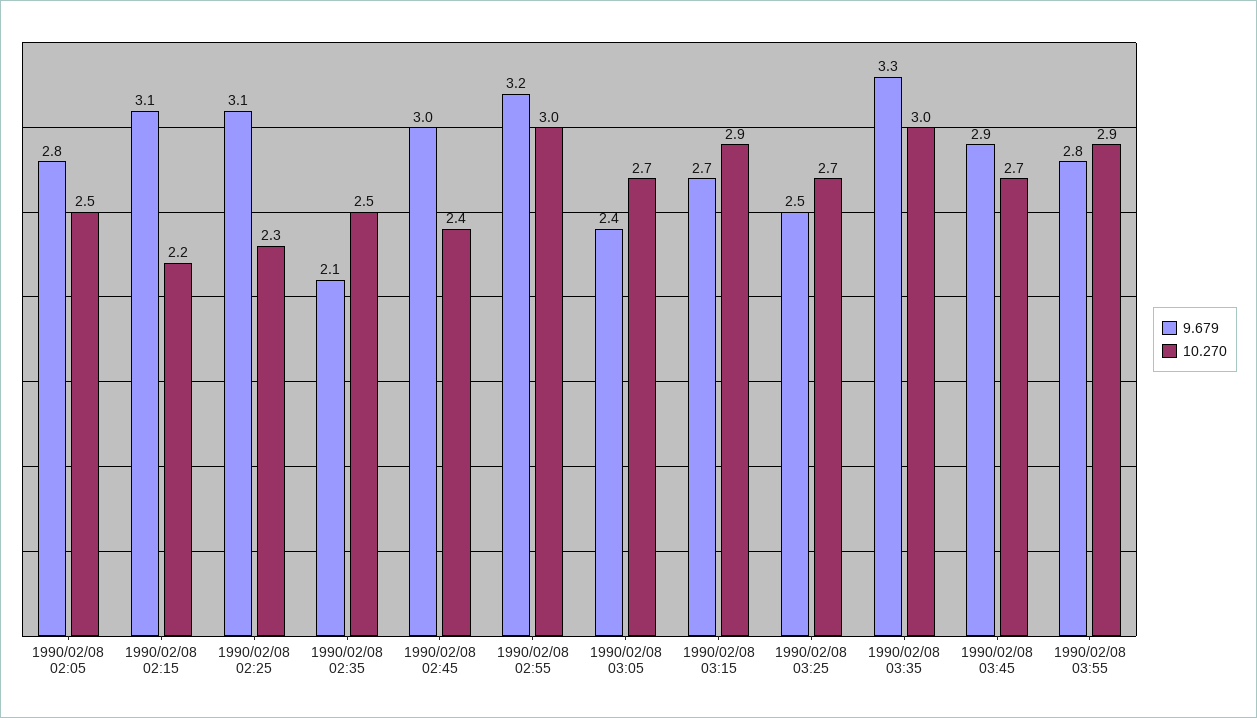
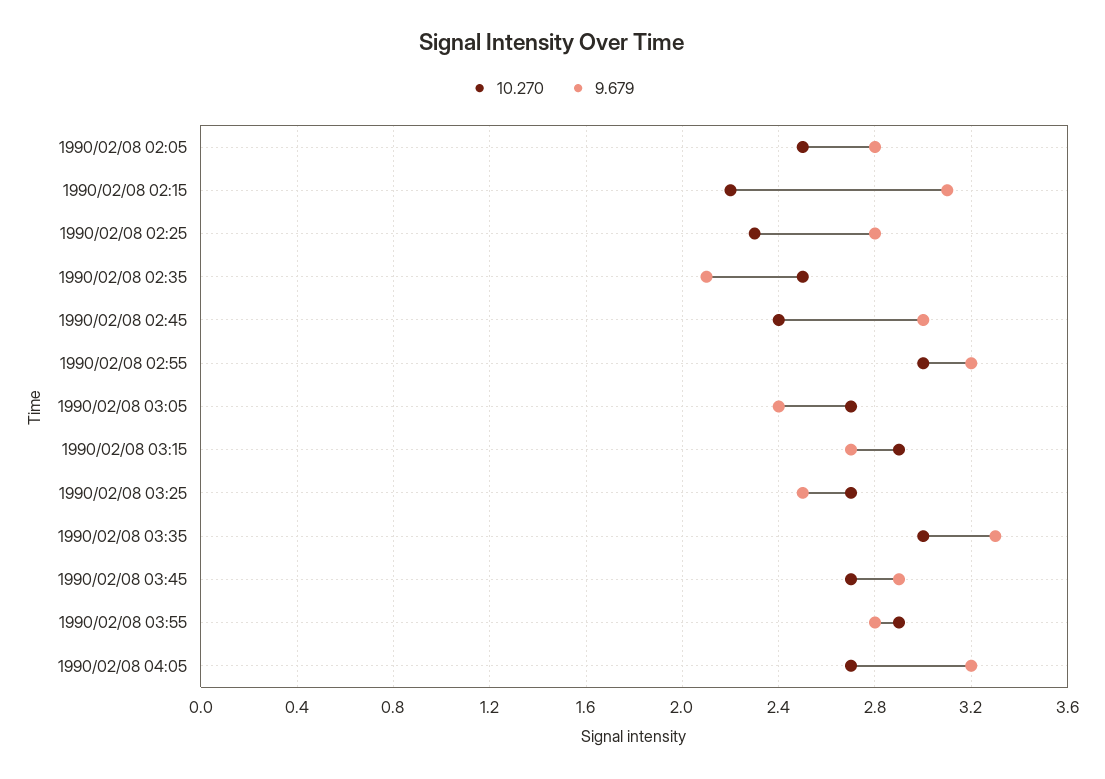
9.679, 1990/02/08 02:25: 3.1 -> 2.8
10.270, 1990/02/08 04:05: none -> 2.7
9.679, 1990/02/08 04:05: none -> 3.2

